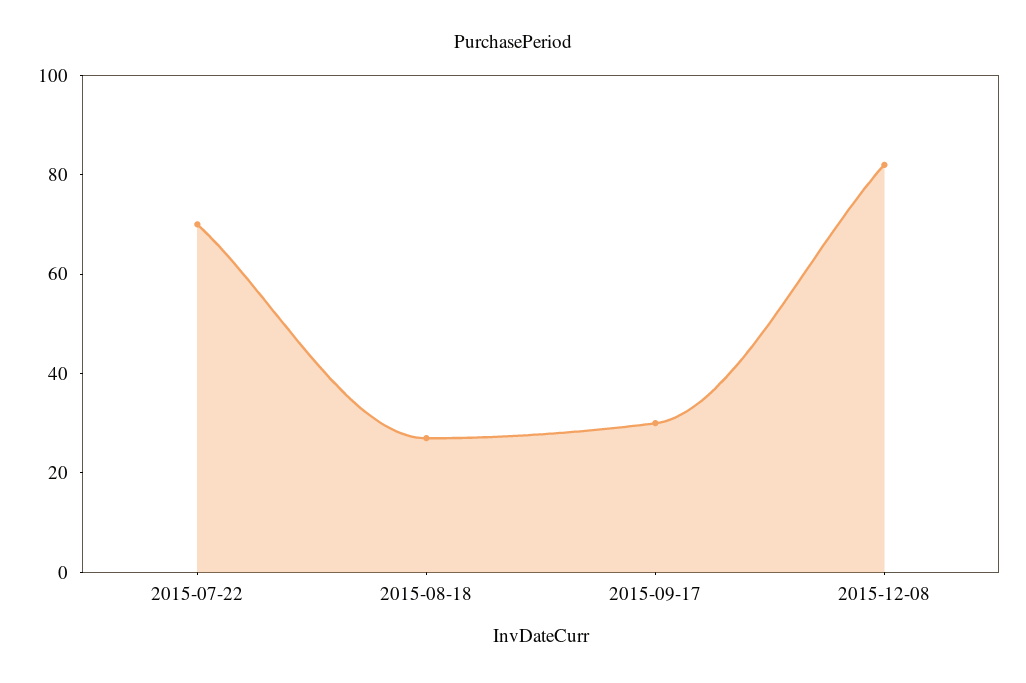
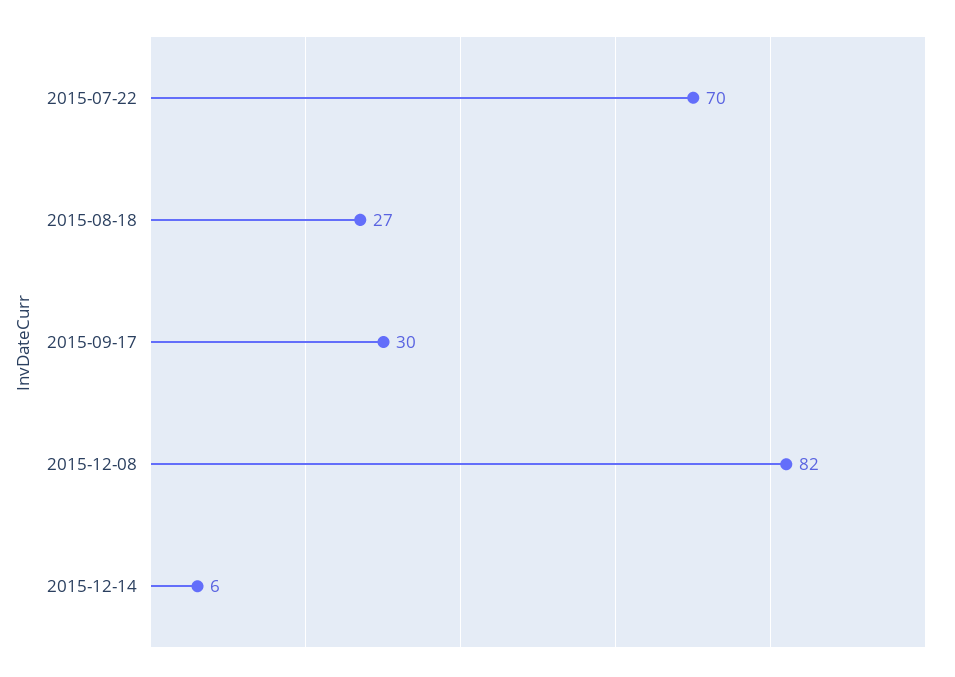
2015-12-14: none -> 6

